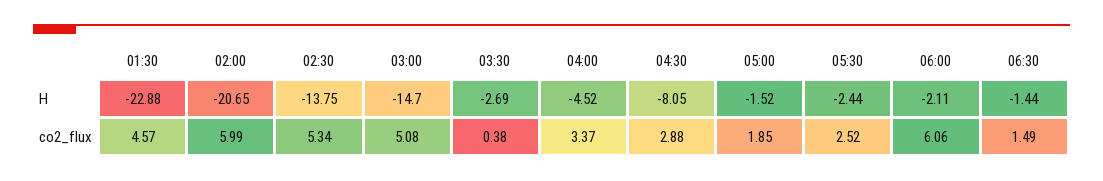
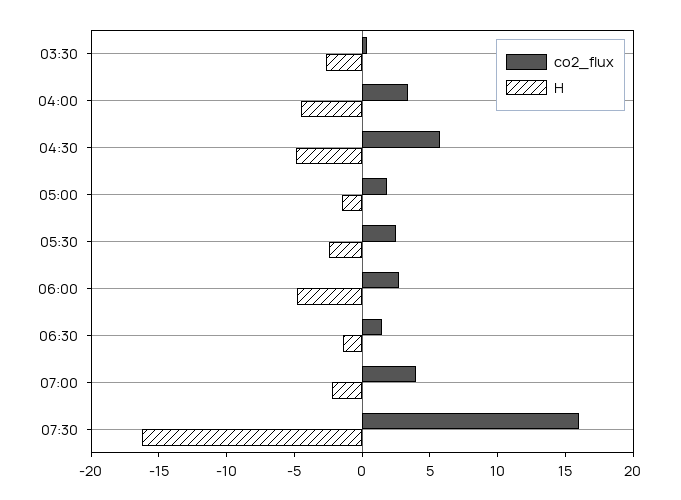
H, 01:30: -22.88 -> none
H, 02:00: -20.65 -> none
H, 02:30: -13.75 -> none
H, 03:00: -14.7 -> none
H, 04:30: -8.05 -> -5
H, 06:00: -2.11 -> -5
co2_flux, 01:30: 4.57 -> none
co2_flux, 02:00: 5.99 -> none
co2_flux, 02:30: 5.34 -> none
co2_flux, 03:00: 5.08 -> none
co2_flux, 04:30: 2.88 -> 6
co2_flux, 06:00: 6.06 -> 3
co2_flux, 07:00: none -> 4
H, 07:00: none -> -2
co2_flux, 07:30: none -> 16
H, 07:30: none -> -16

